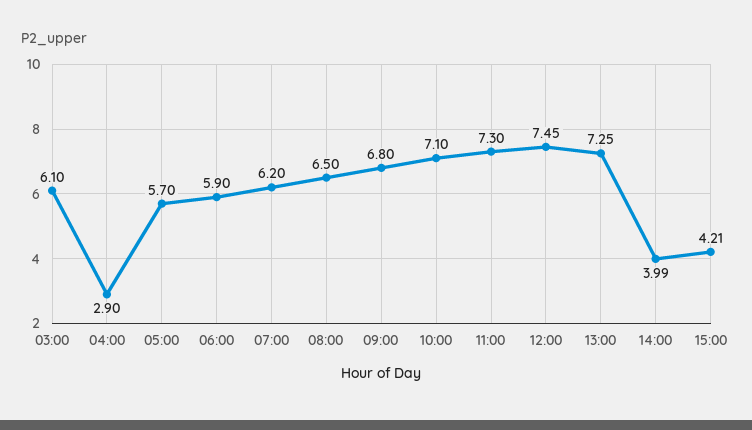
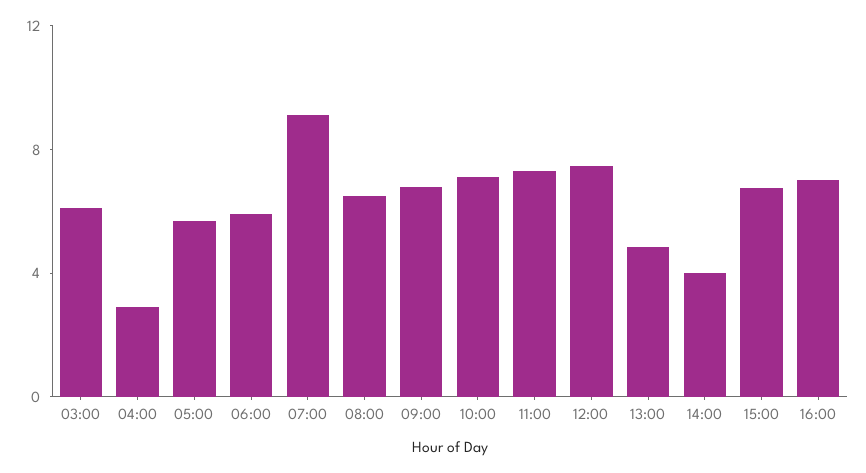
07:00: 6.2 -> 9
13:00: 7.25 -> 5
15:00: 4.21 -> 7
16:00: none -> 7

